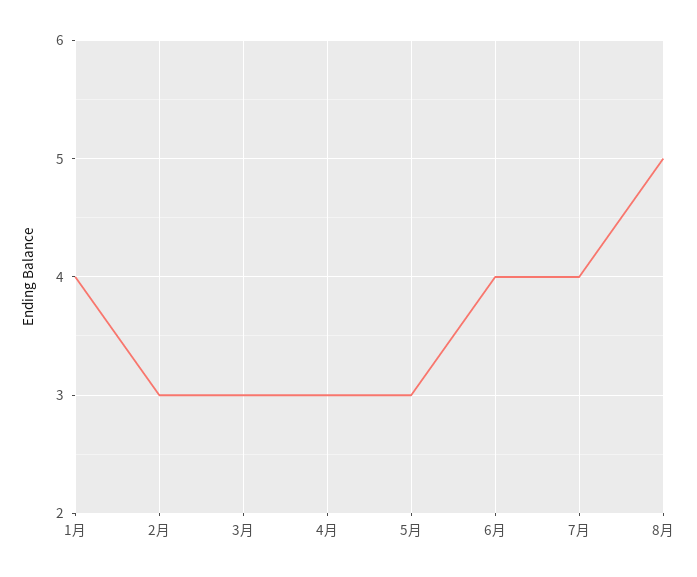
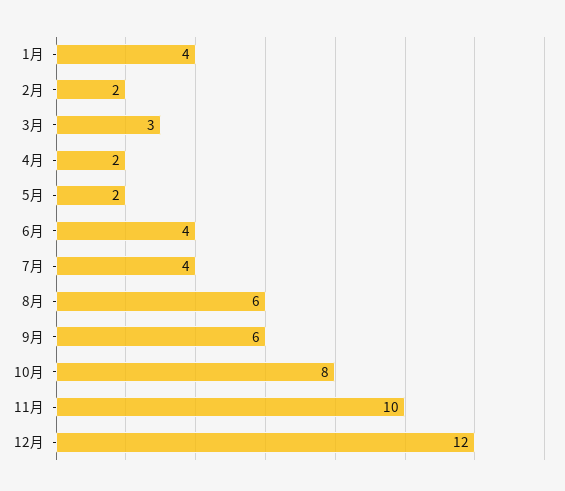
2月: 3 -> 2
4月: 3 -> 2
5月: 3 -> 2
8月: 5 -> 6
9月: none -> 6
10月: none -> 8
11月: none -> 10
12月: none -> 12

